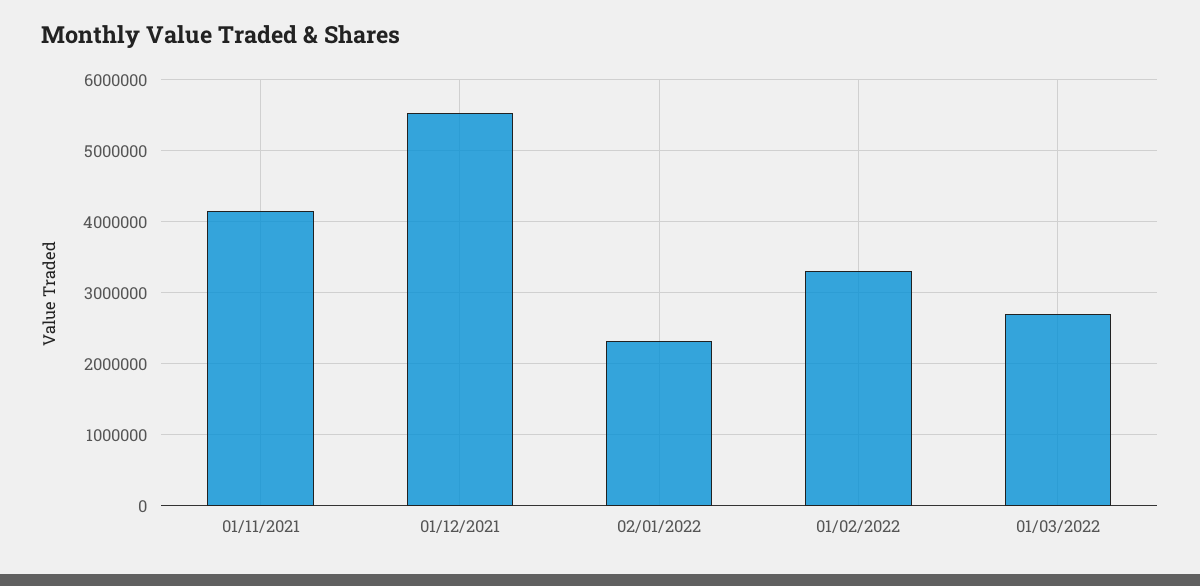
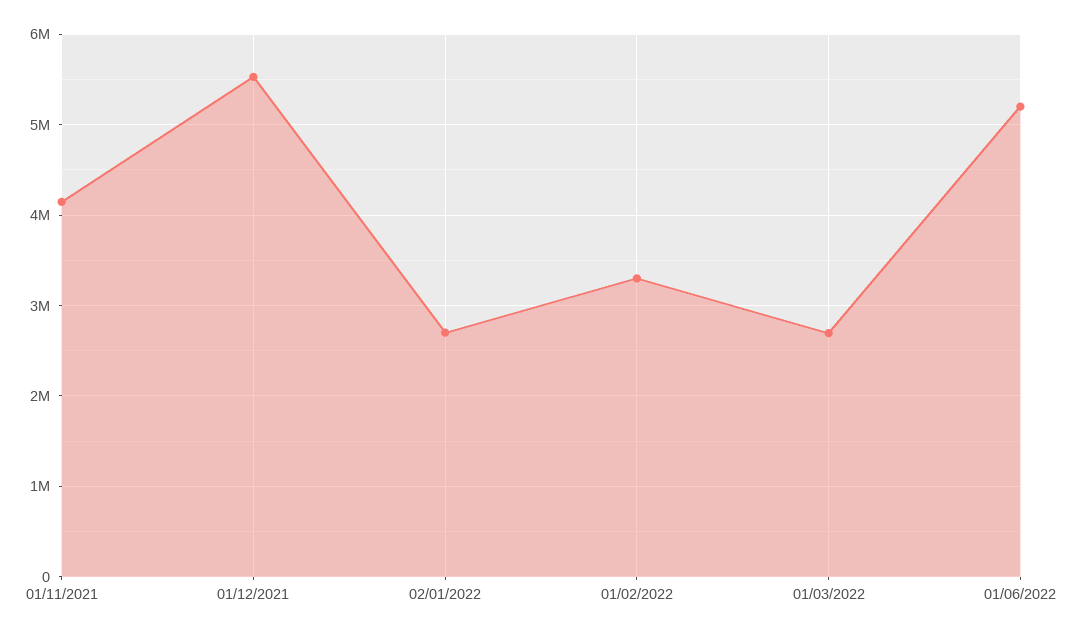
02/01/2022: 2300000 -> 2700000
01/06/2022: none -> 5200000

